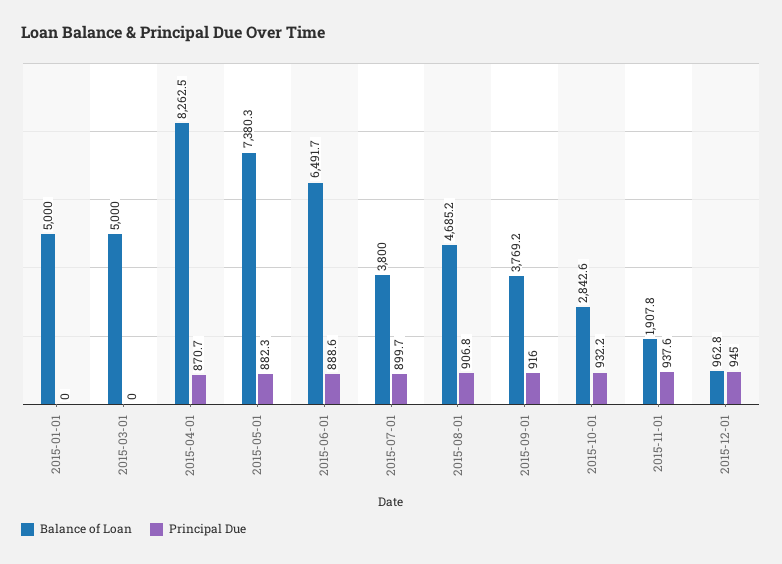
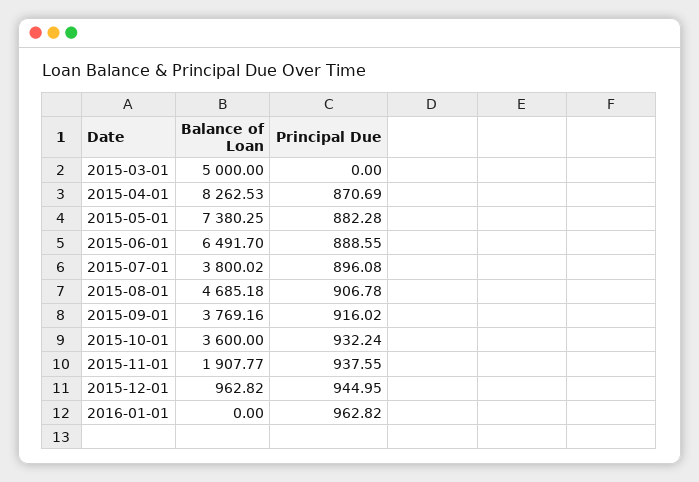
Balance of Loan, 2015-01-01: 5000 -> none
Principal Due, 2015-01-01: 0 -> none
Principal Due, 2015-07-01: 899.7 -> 896.08
Balance of Loan, 2015-10-01: 2842.6 -> 3600
Balance of Loan, 2016-01-01: none -> 0
Principal Due, 2016-01-01: none -> 962.82

